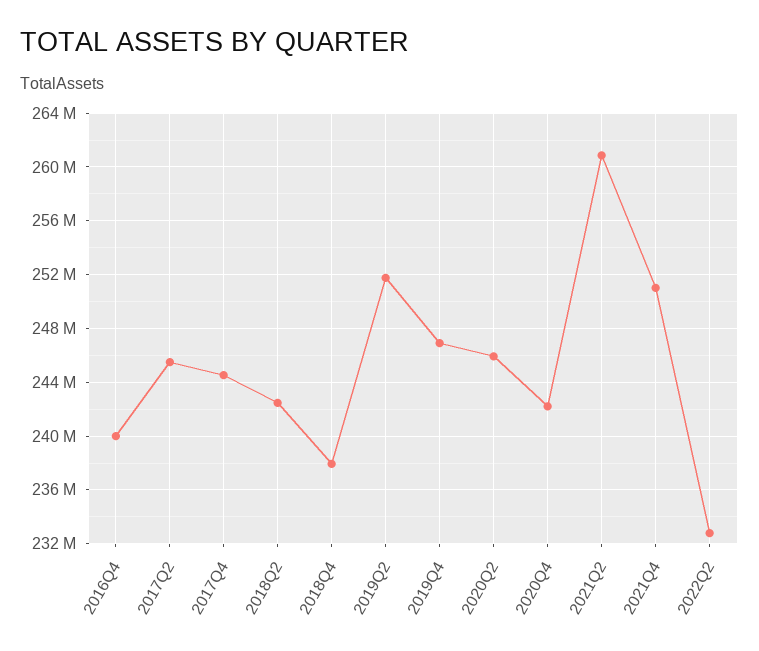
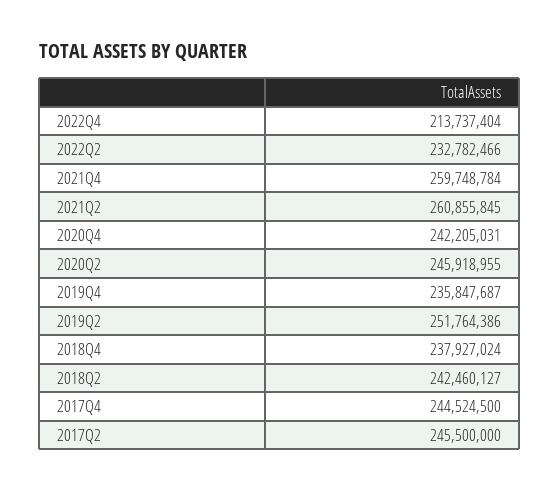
2016Q4: 240000000 -> none
2019Q4: 247000000 -> 235847687
2021Q4: 251000000 -> 259748784
2022Q4: none -> 213737404

